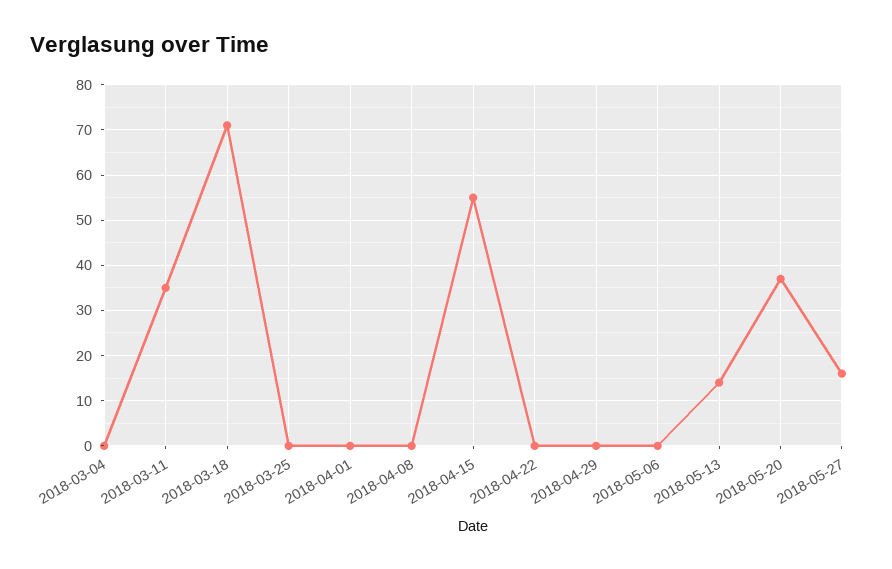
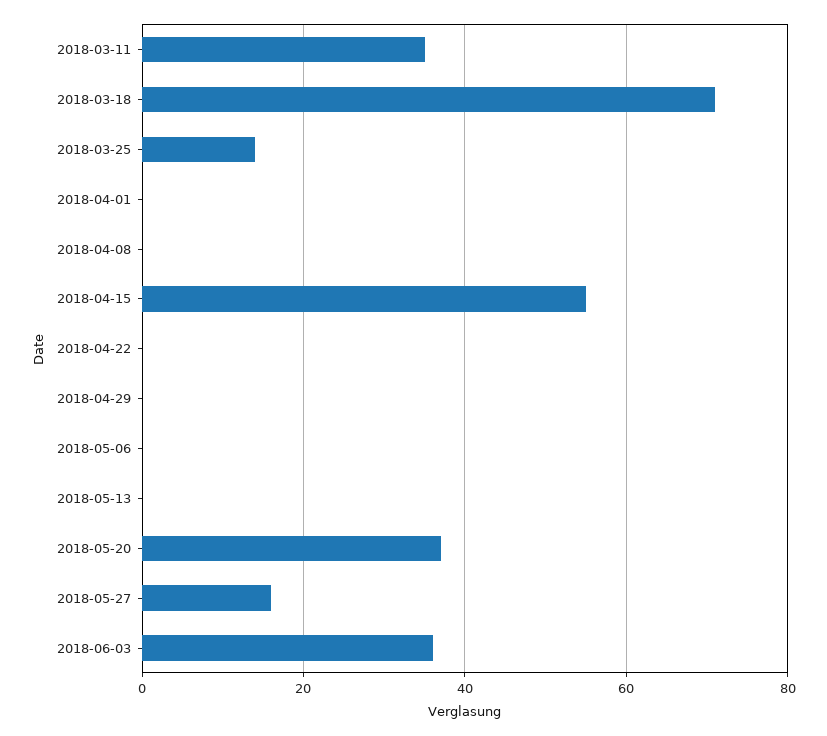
2018-03-04: 0 -> none
2018-03-25: 0 -> 15
2018-05-13: 15 -> 0
2018-06-03: none -> 35

